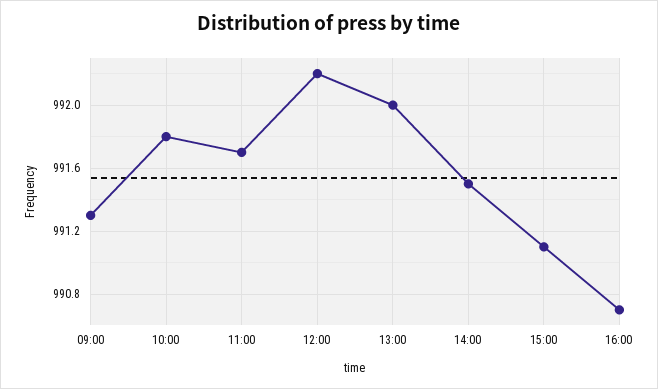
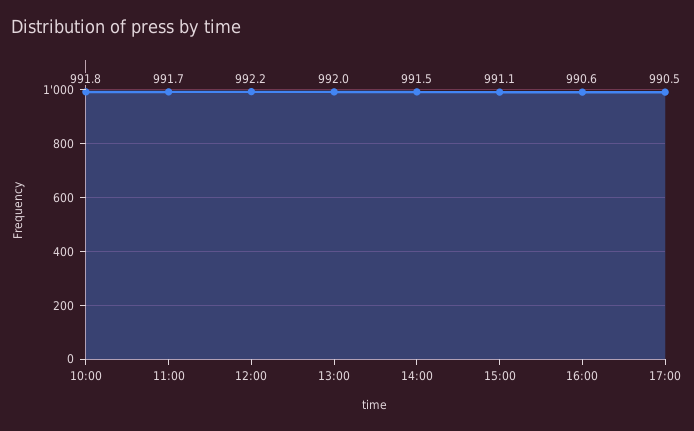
09:00: 991.3 -> none
16:00: 990.7 -> 990.6
17:00: none -> 990.5

